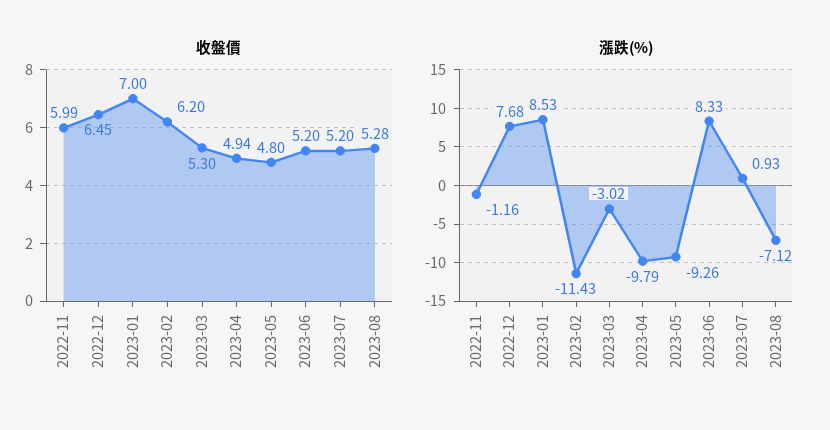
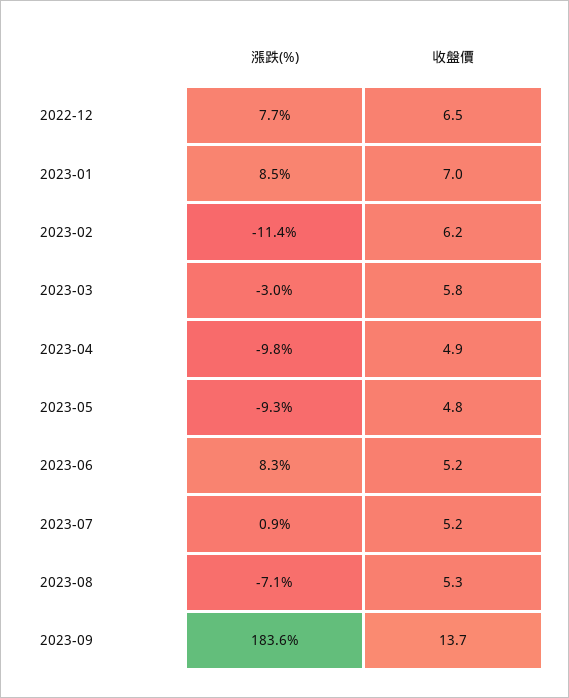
收盤價, 2022-11: 5.99 -> none
收盤價, 2023-03: 5.3 -> 5.8
漲跌(%), 2022-11: -1.16 -> none
漲跌(%), 2023-09: none -> 183.6
收盤價, 2023-09: none -> 13.7

